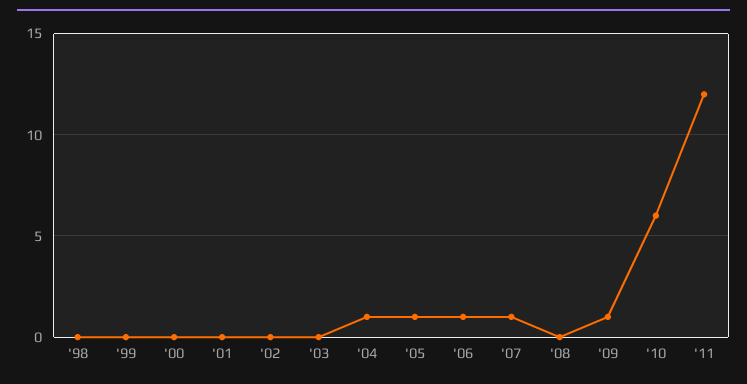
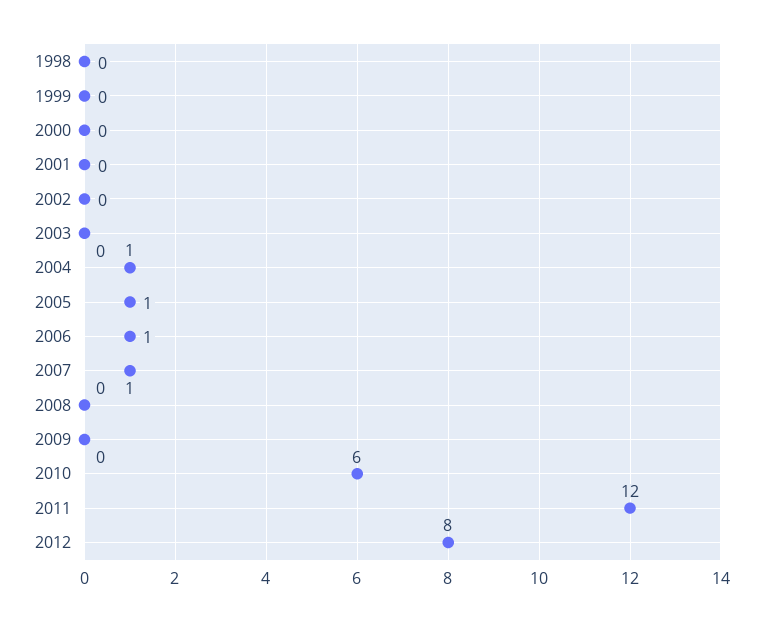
'09: 1 -> 0
2012: none -> 8

